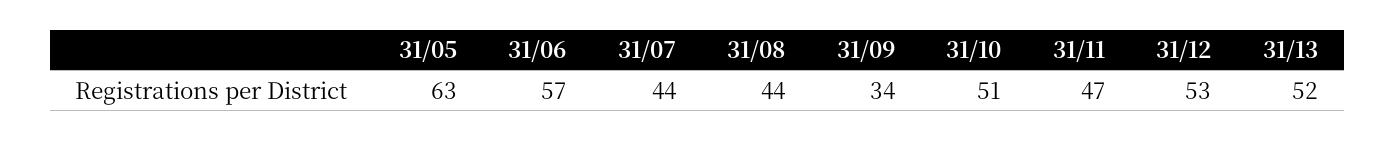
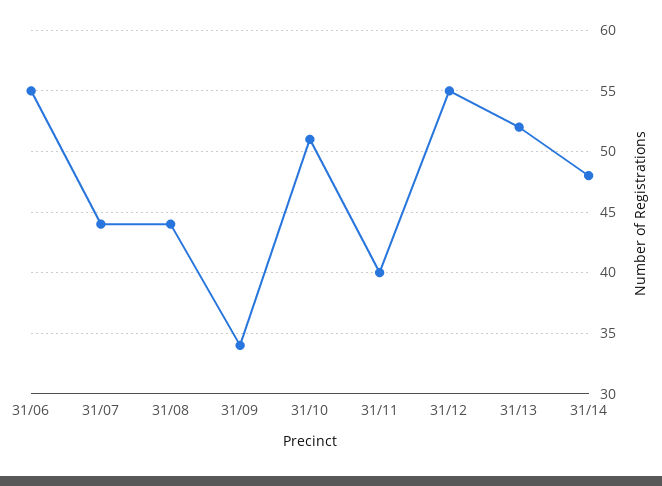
31/05: 63 -> none
31/06: 57 -> 55
31/11: 47 -> 40
31/12: 53 -> 55
31/14: none -> 48

